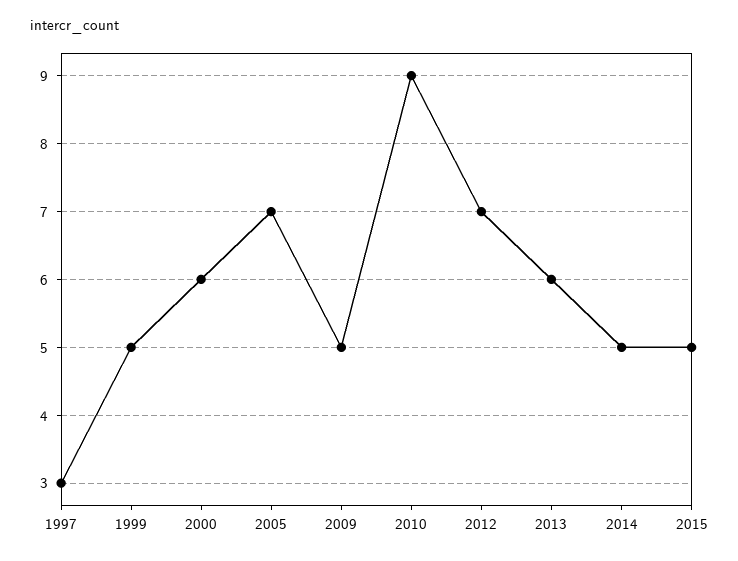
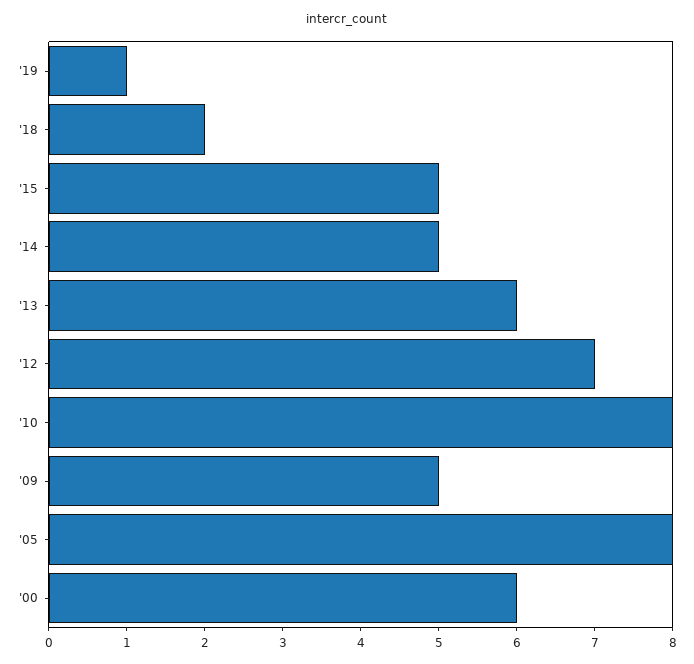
1997: 3 -> none
1999: 5 -> none
2005: 7 -> 8
2010: 9 -> 8
'19: none -> 1
'18: none -> 2

